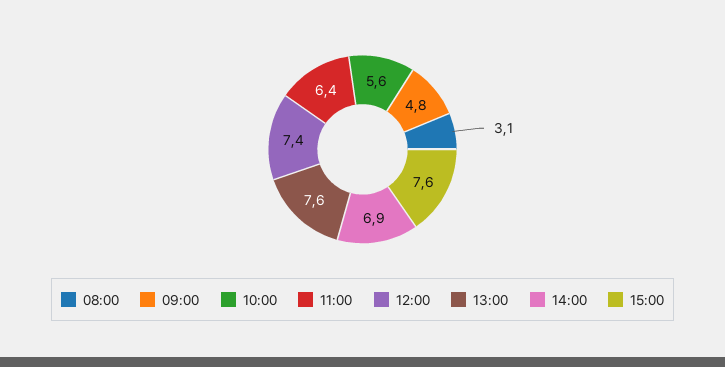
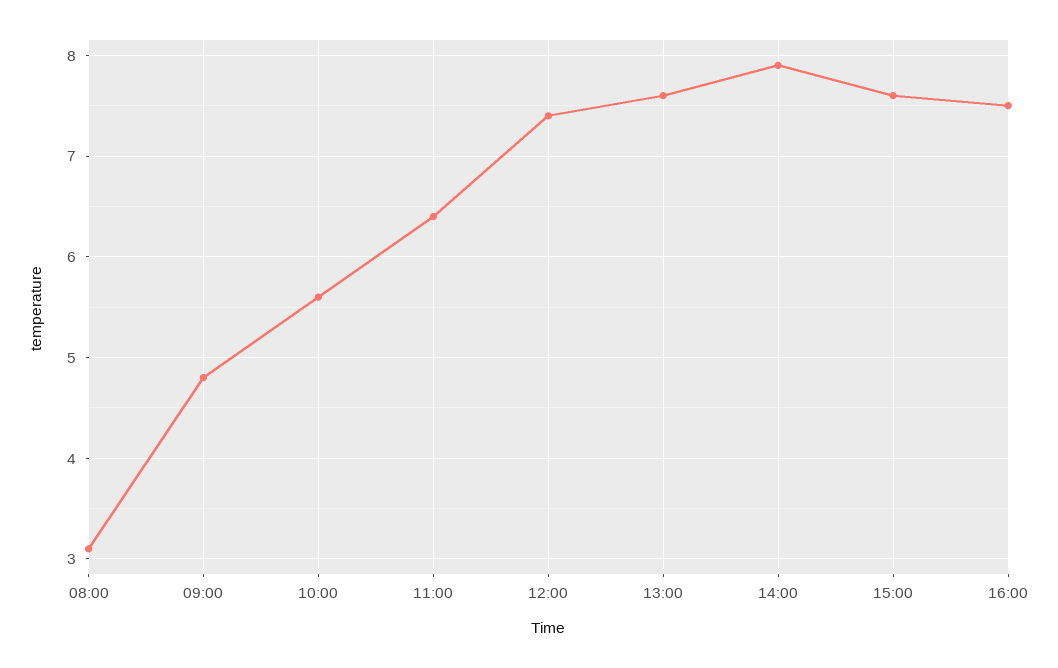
14:00: 6.9 -> 7.9
16:00: none -> 7.5

